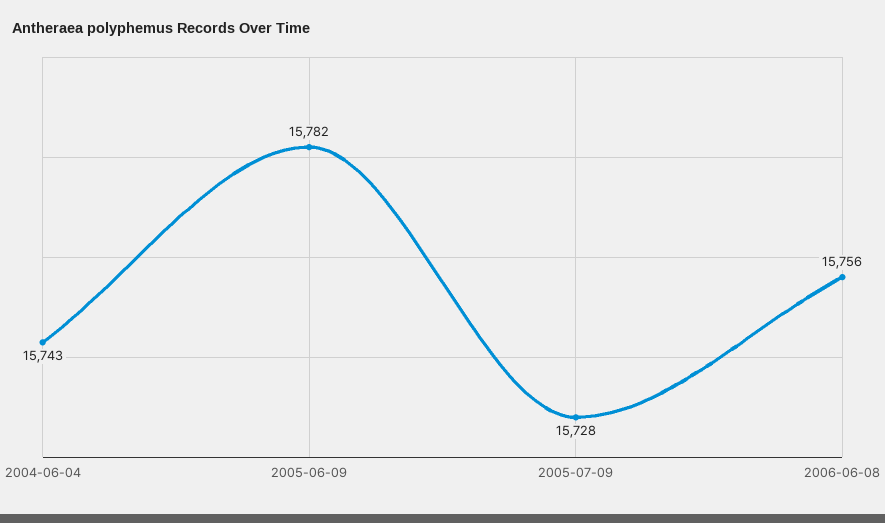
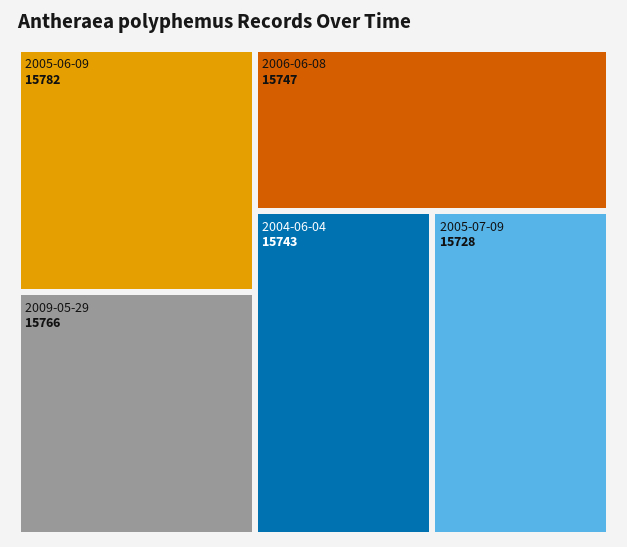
2006-06-08: 15756 -> 15747
2009-05-29: none -> 15766

